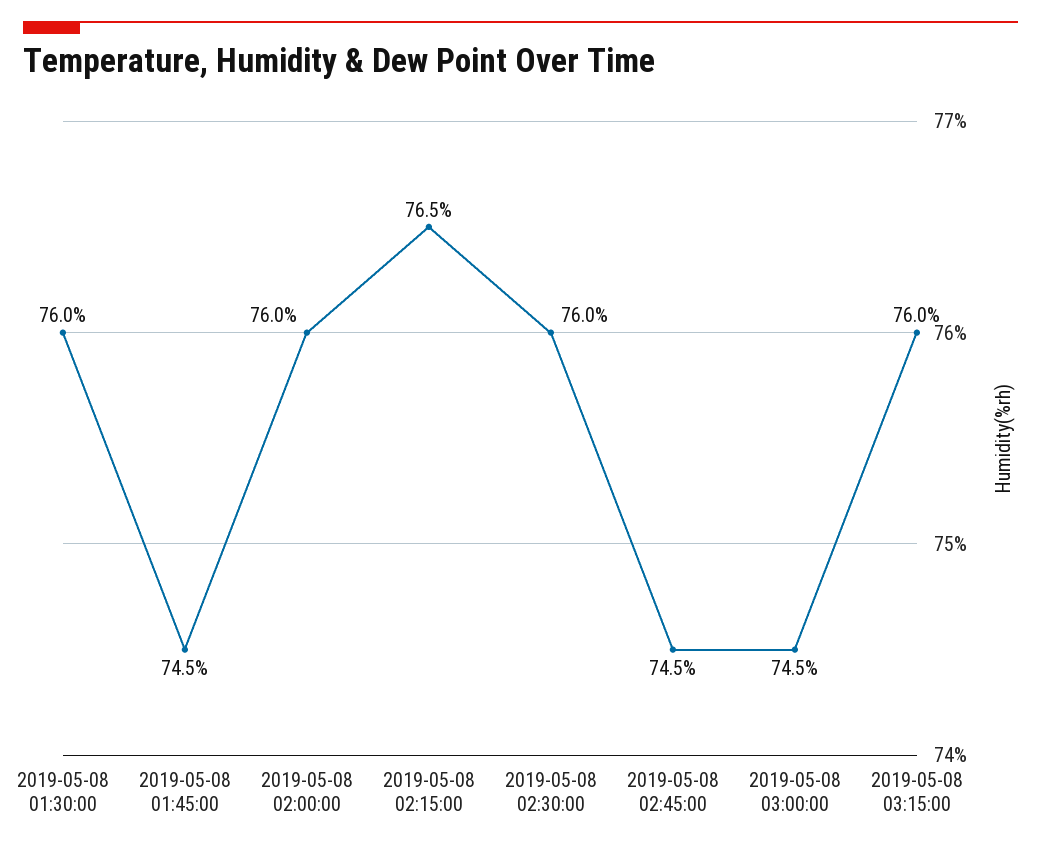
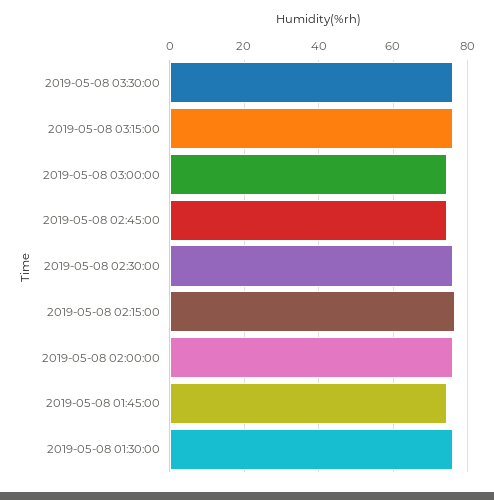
2019-05-08 03:30:00: none -> 76

